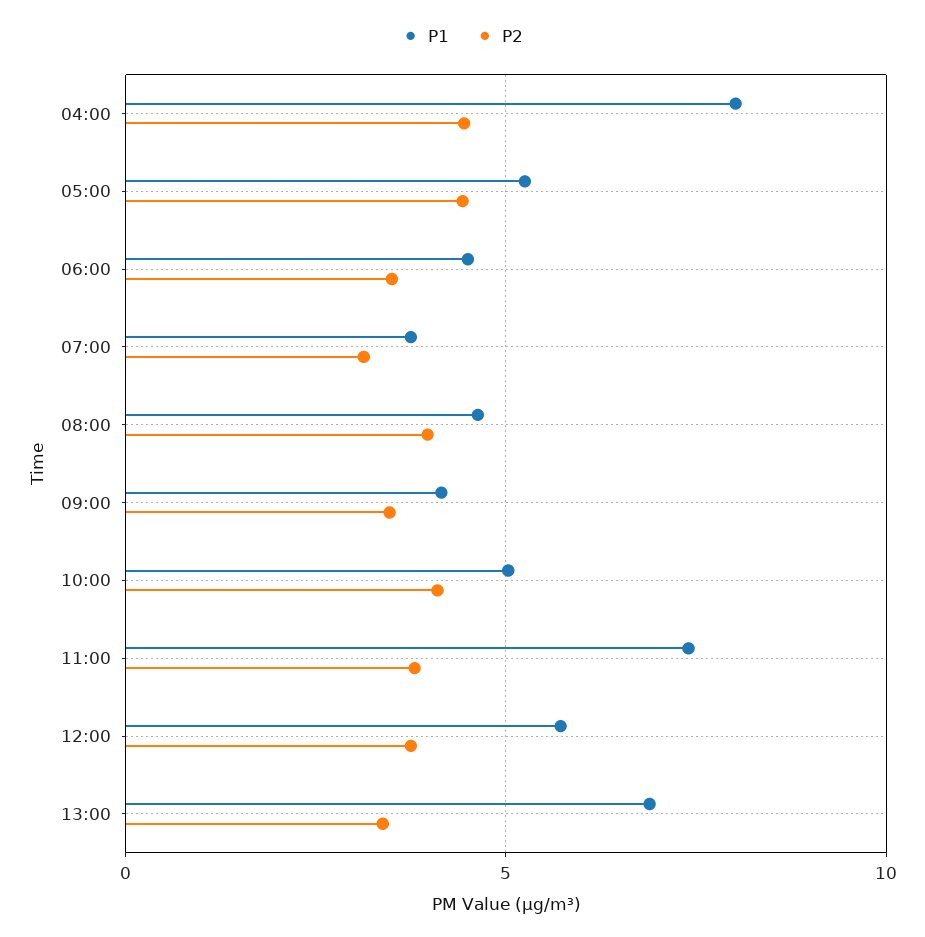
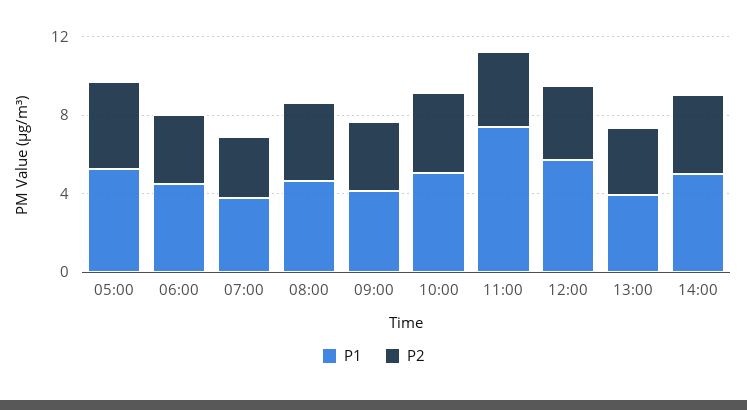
P1, 04:00: 8 -> none
P2, 04:00: 4.5 -> none
P1, 13:00: 7 -> 4
P1, 14:00: none -> 5
P2, 14:00: none -> 4

